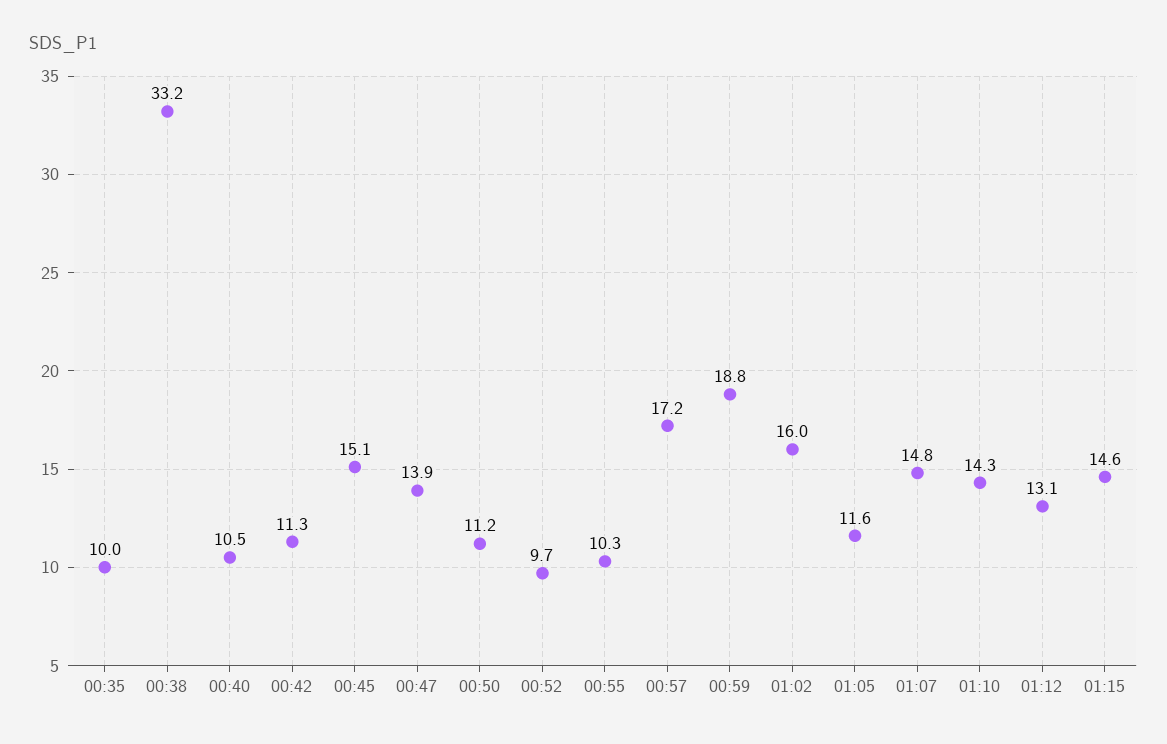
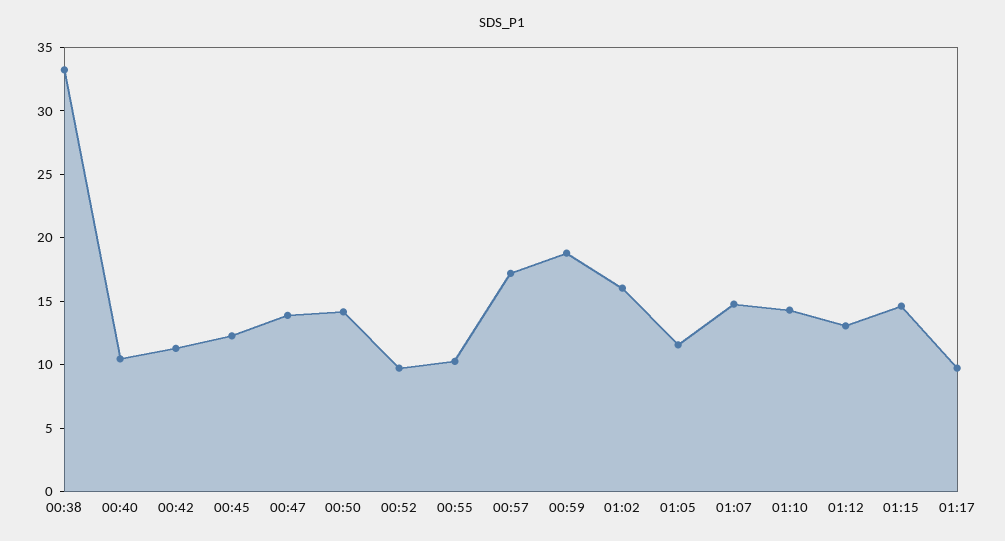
00:35: 10 -> none
00:45: 15.1 -> 12
00:50: 11.2 -> 14
01:17: none -> 10

